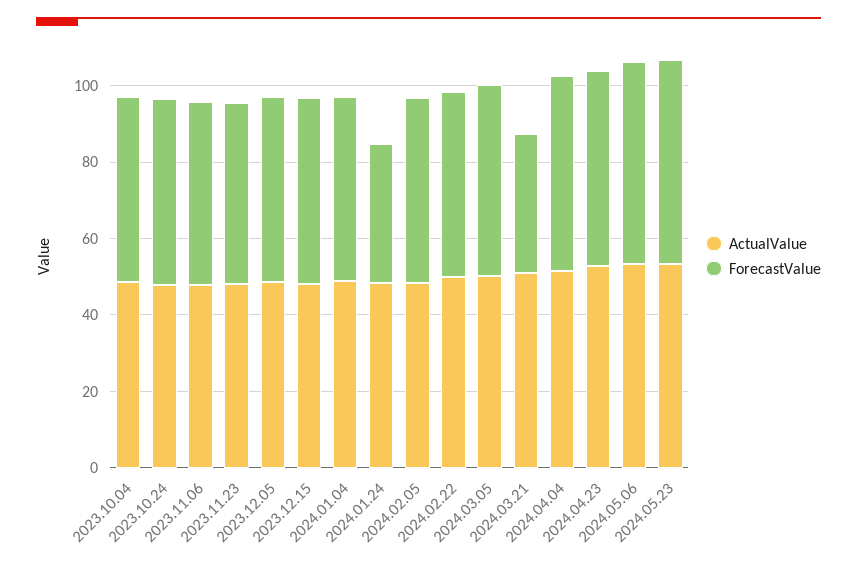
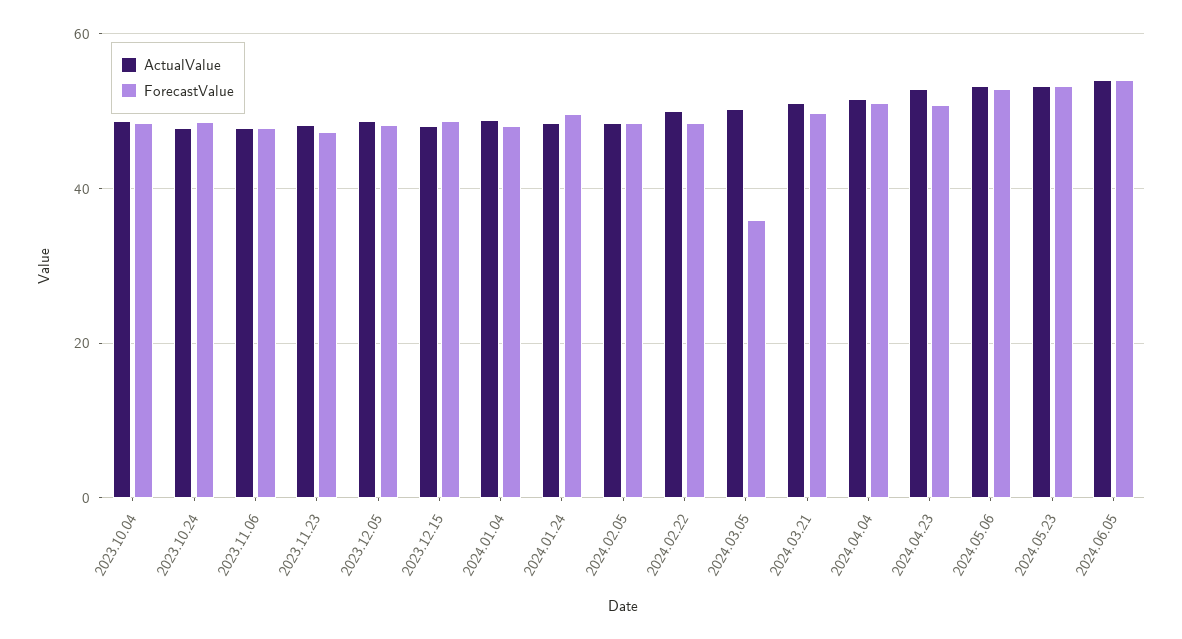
ForecastValue, 2024.01.24: 35 -> 50
ForecastValue, 2024.03.05: 50 -> 36
ForecastValue, 2024.03.21: 35 -> 50
ActualValue, 2024.06.05: none -> 54
ForecastValue, 2024.06.05: none -> 54

